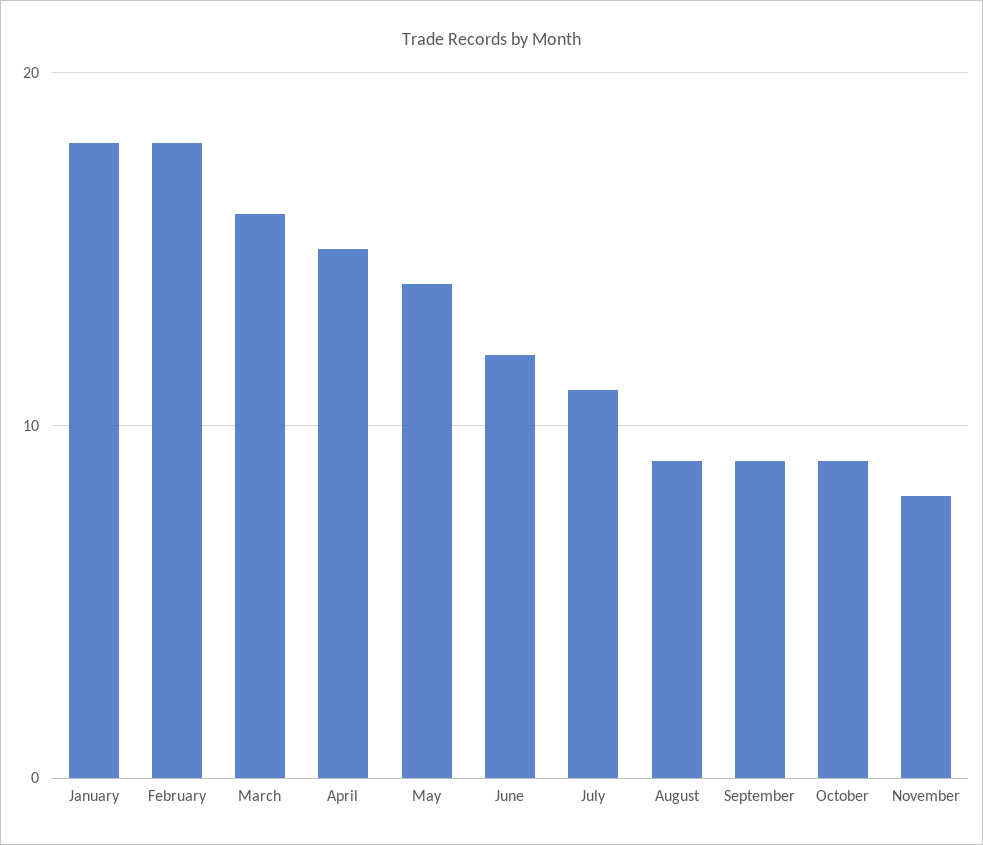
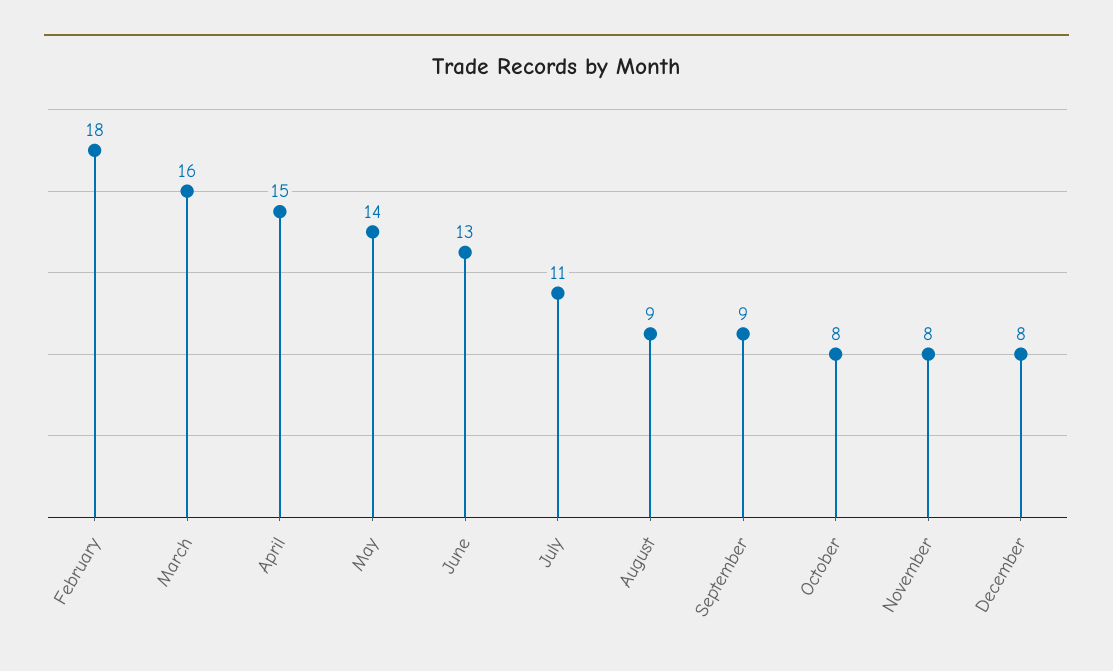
January: 18 -> none
June: 12 -> 13
October: 9 -> 8
December: none -> 8

